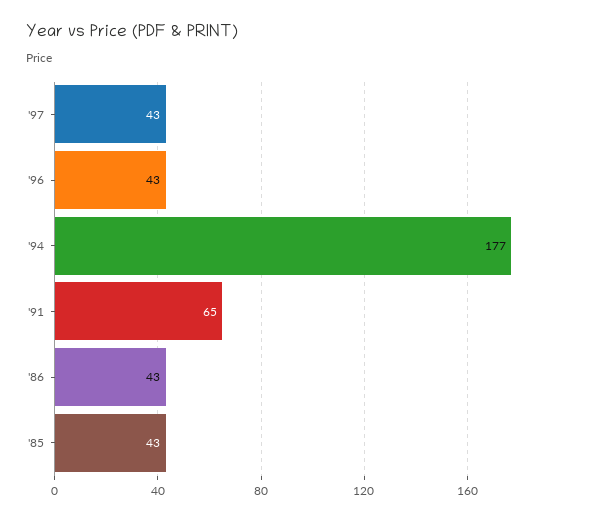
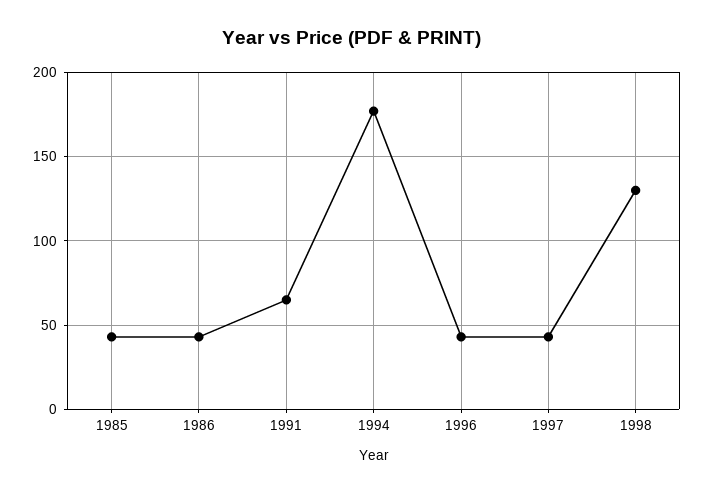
1998: none -> 130

